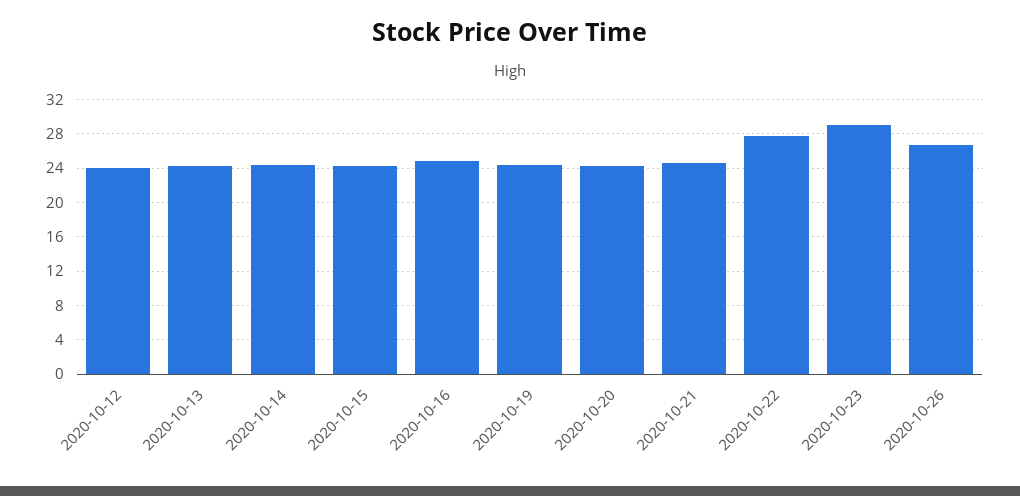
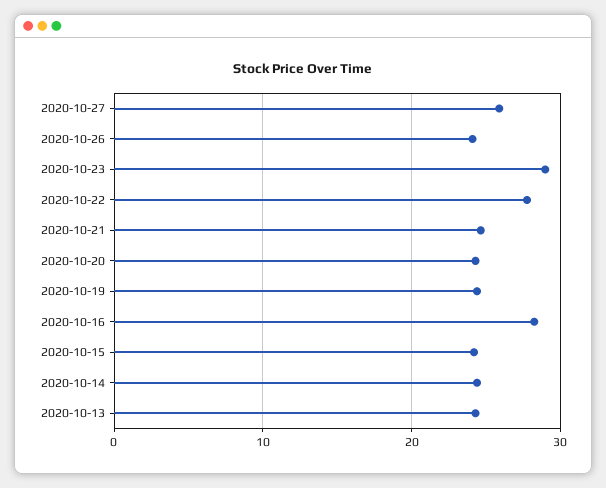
2020-10-12: 24 -> none
2020-10-16: 25 -> 28
2020-10-26: 27 -> 24
2020-10-27: none -> 26

